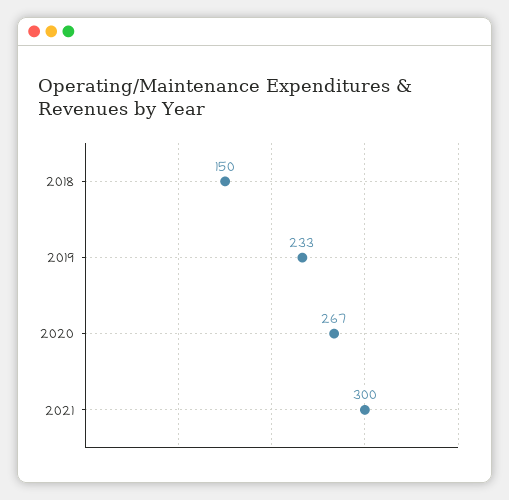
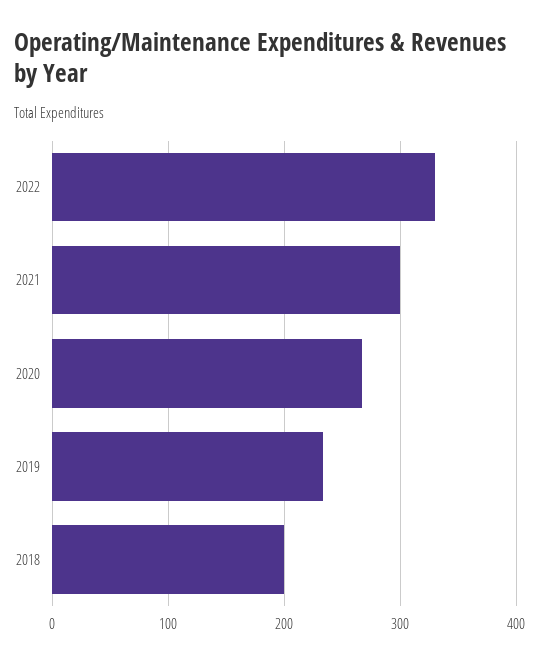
2018: 150 -> 200
2022: none -> 330

